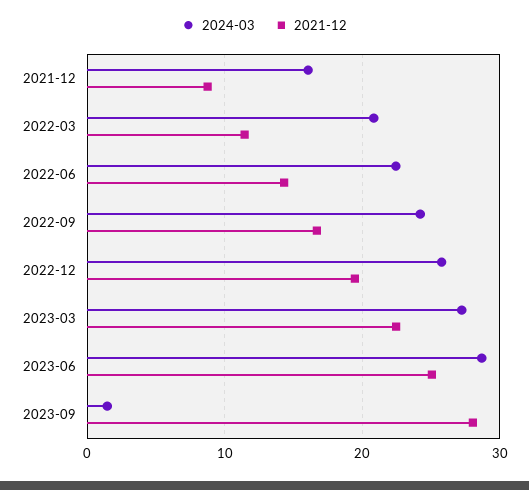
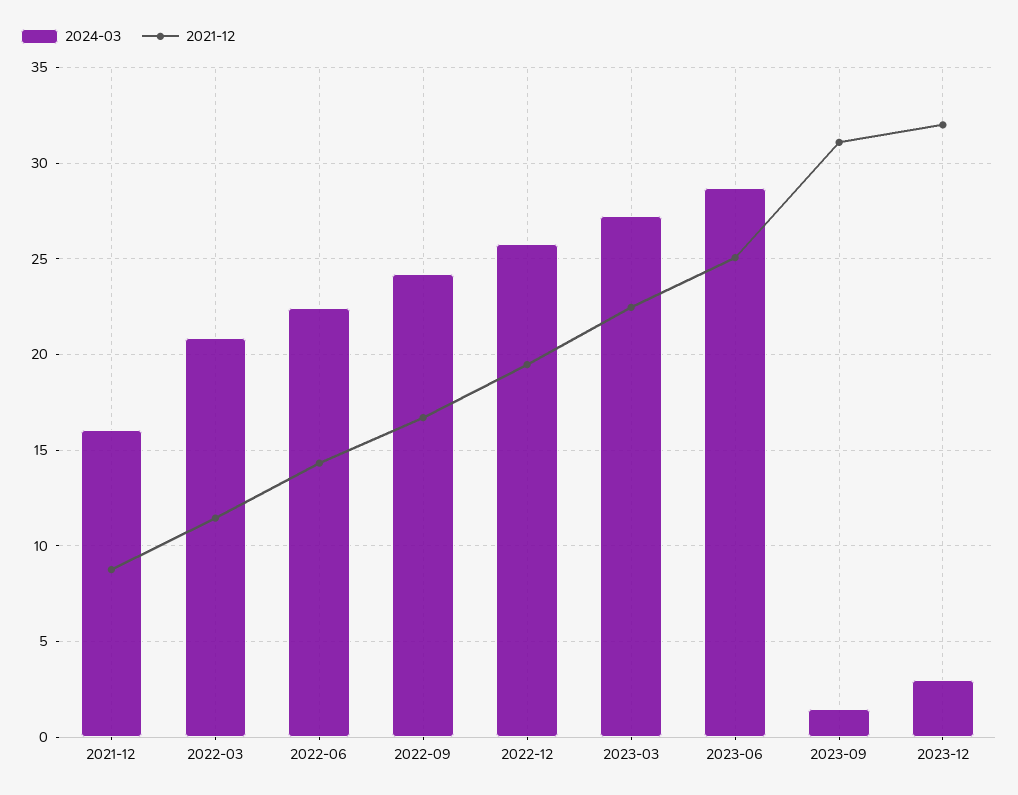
2021-12, 2023-09: 28 -> 31
2024-03, 2023-12: none -> 3
2021-12, 2023-12: none -> 32

